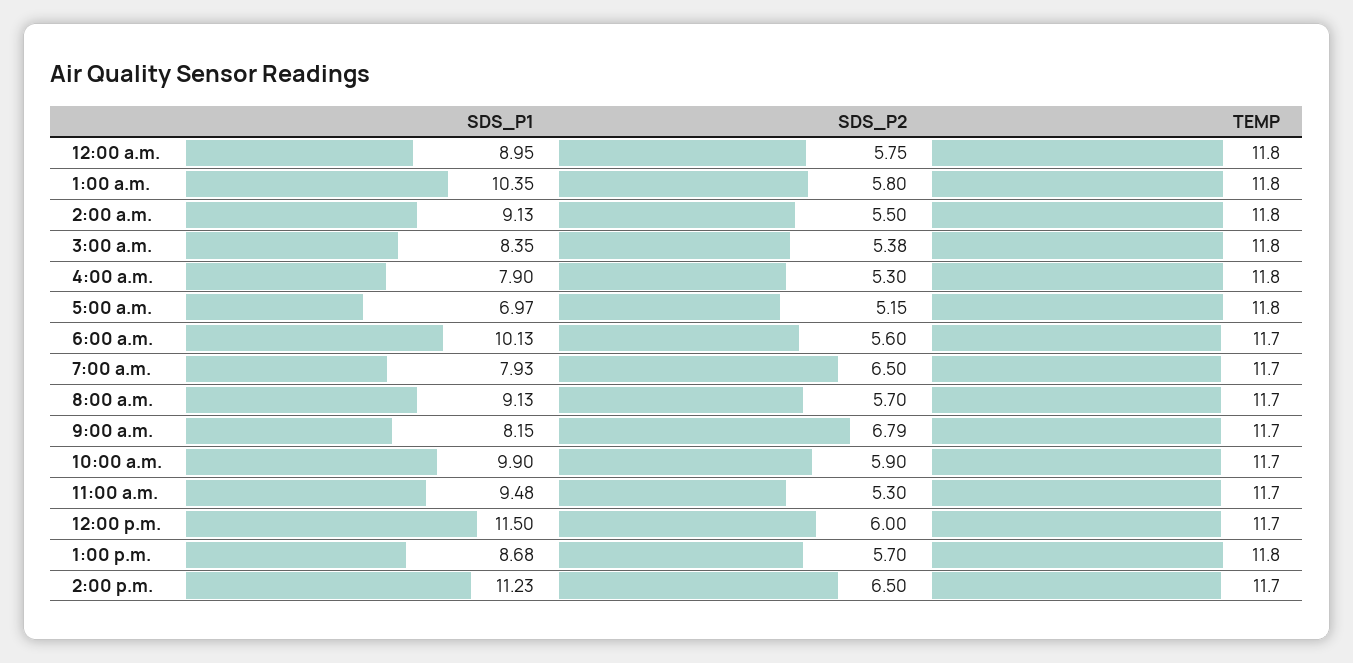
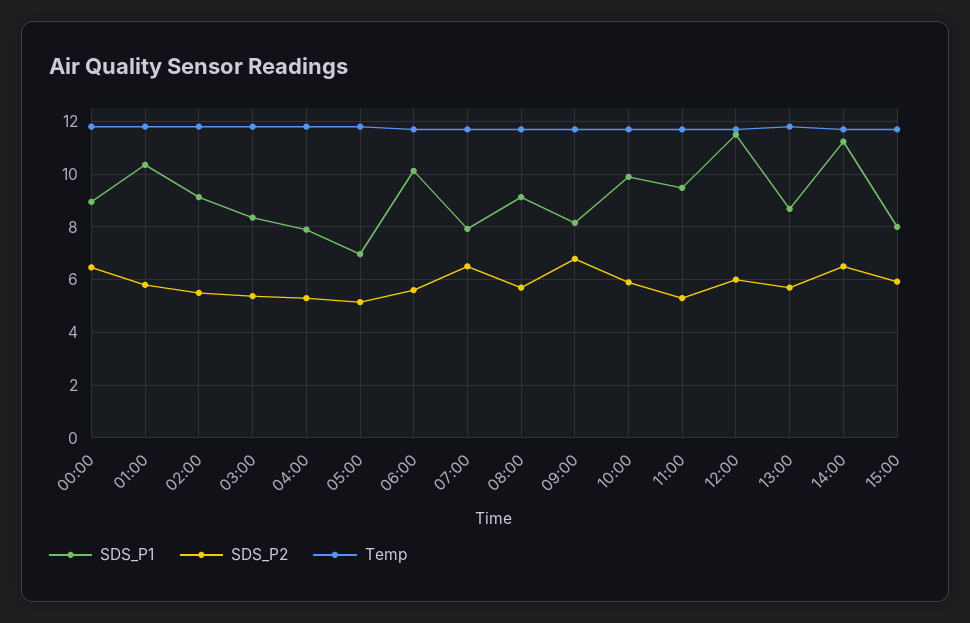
SDS_P2, 12:00 a.m.: 5.75 -> 6.5
SDS_P1, 15:00: none -> 8
SDS_P2, 15:00: none -> 6
TEMP, 15:00: none -> 11.75

